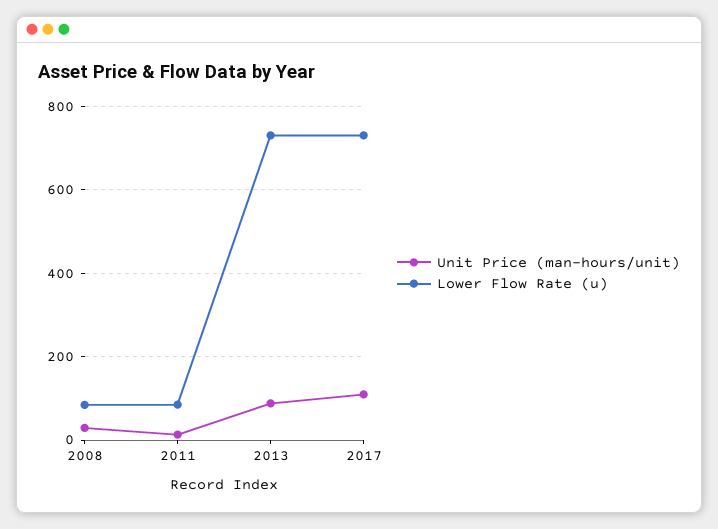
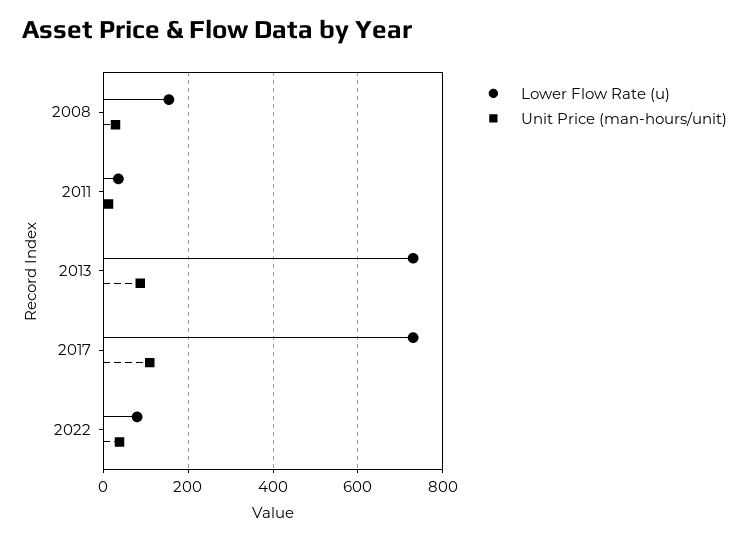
Lower Flow Rate (u), 2008: 80 -> 160
Lower Flow Rate (u), 2011: 80 -> 40
Lower Flow Rate (u), 2022: none -> 80
Unit Price (man-hours/unit), 2022: none -> 40

